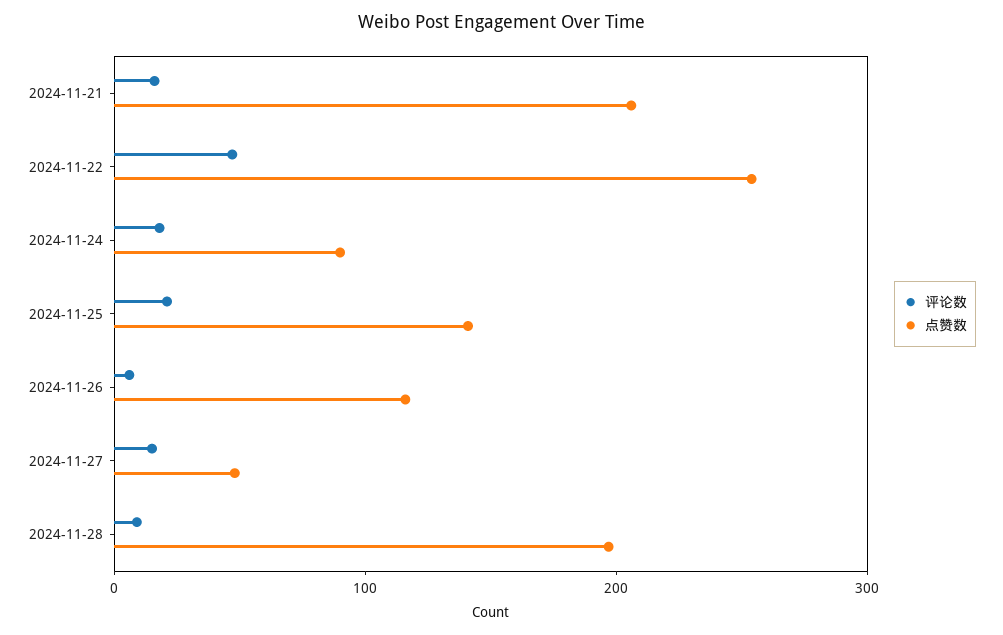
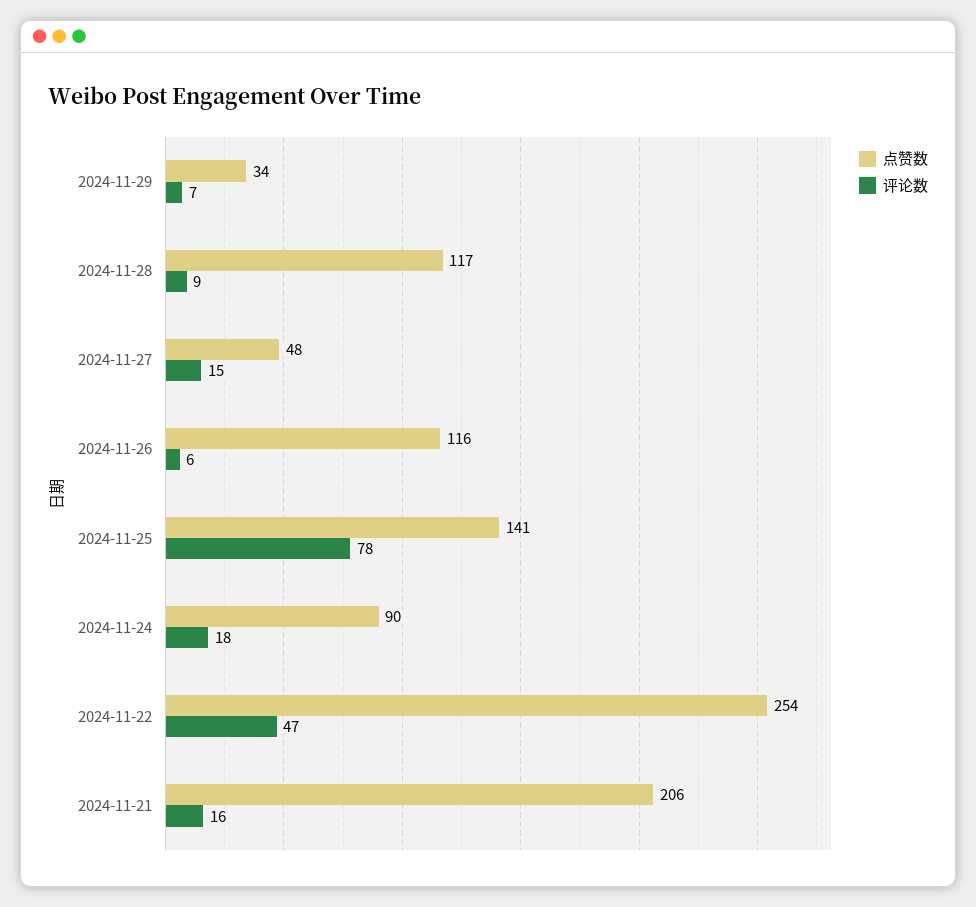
评论数, 2024-11-25: 20 -> 78
点赞数, 2024-11-28: 200 -> 117
点赞数, 2024-11-29: none -> 34
评论数, 2024-11-29: none -> 7

